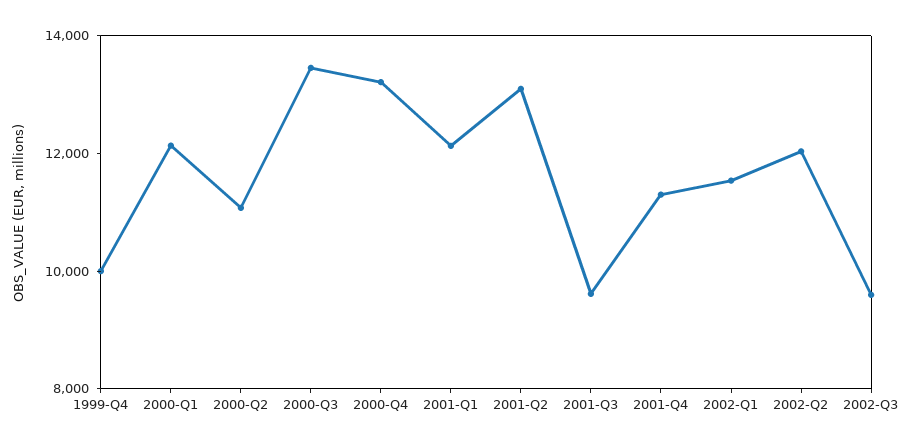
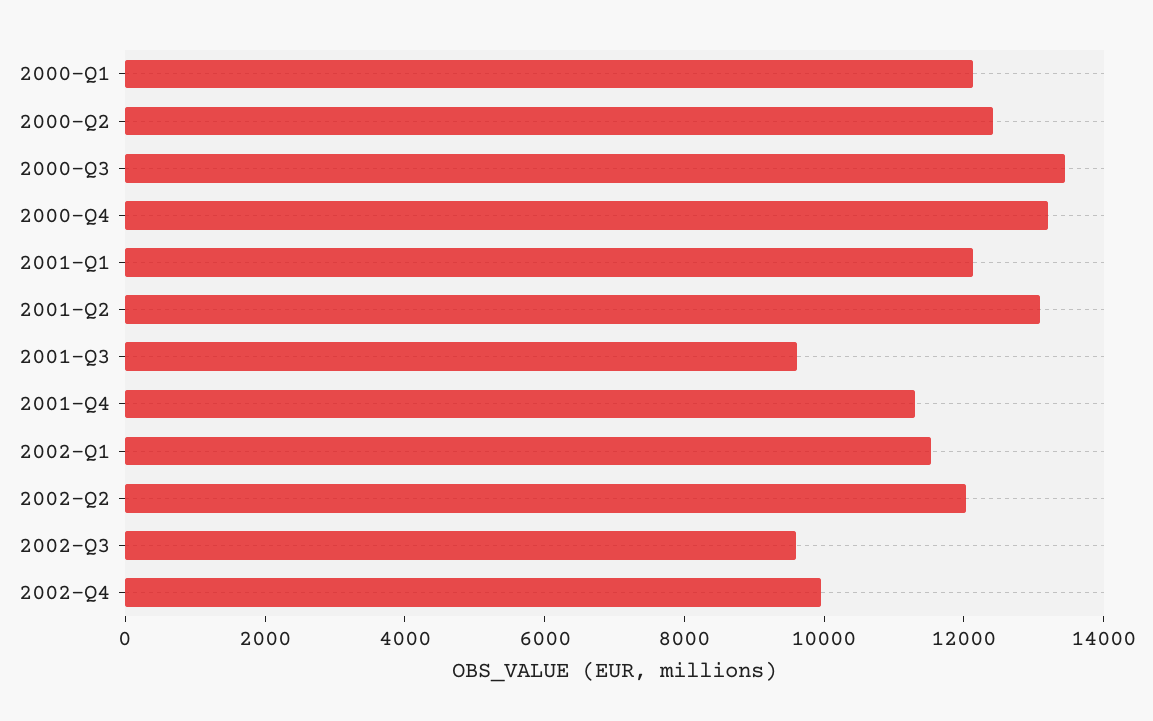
1999-Q4: 10000 -> none
2000-Q2: 11000 -> 12500
2002-Q4: none -> 10000

